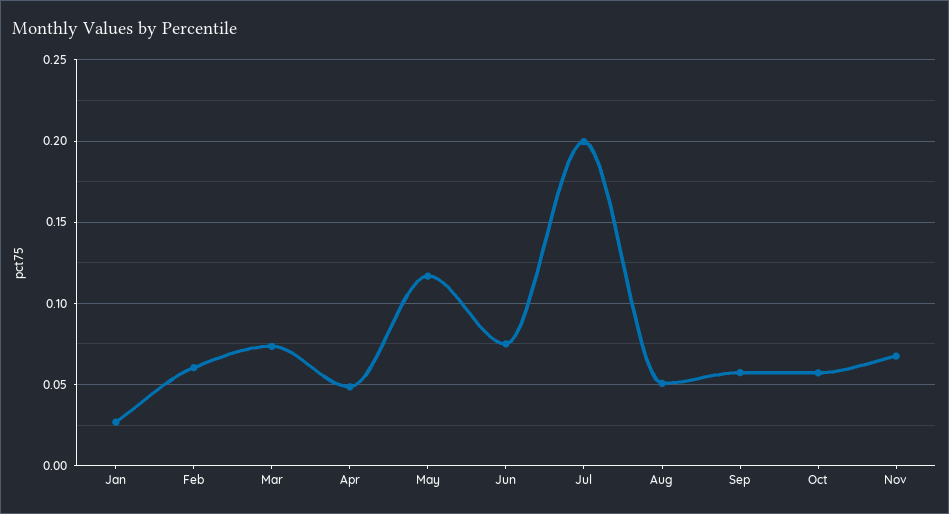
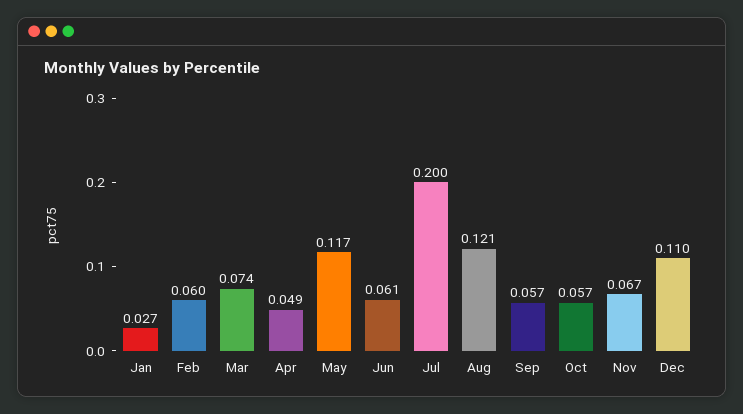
Jun: 0.075 -> 0.061
Aug: 0.05 -> 0.121
Dec: none -> 0.11

